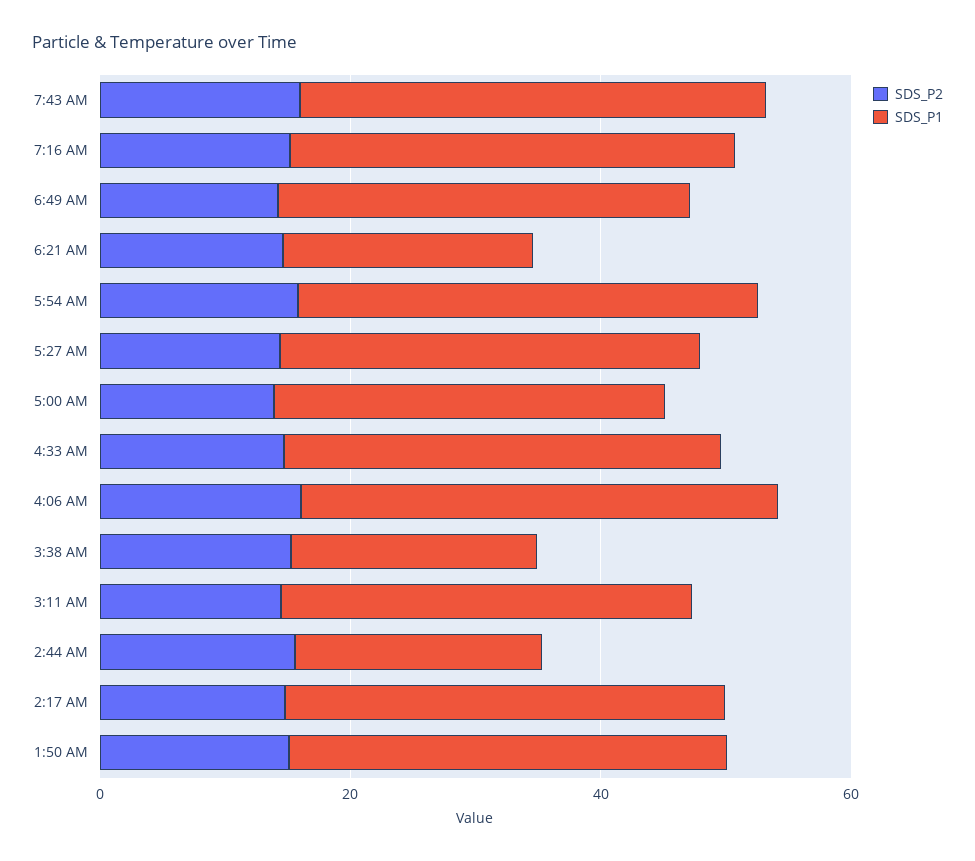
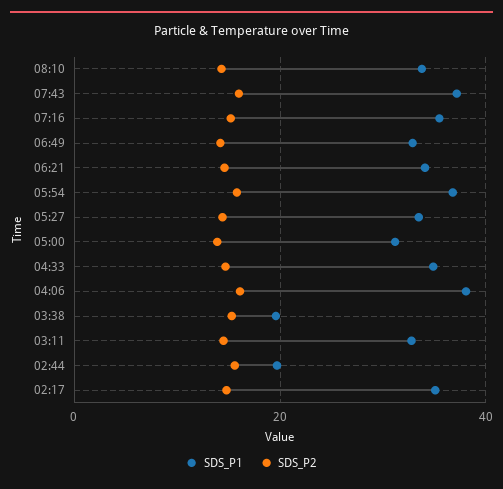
SDS_P1, 6:21 AM: 20 -> 34
SDS_P2, 1:50 AM: 15 -> none
SDS_P1, 1:50 AM: 35 -> none
SDS_P1, 08:10: none -> 34
SDS_P2, 08:10: none -> 14

